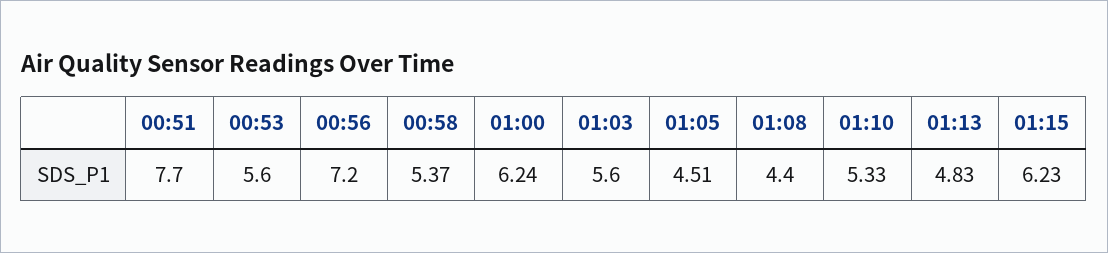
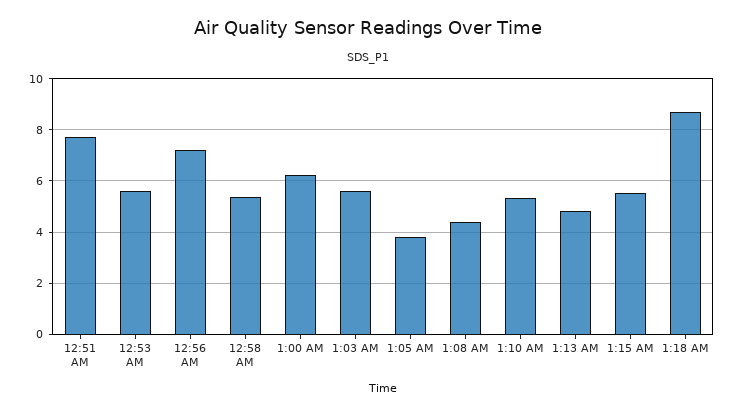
01:05: 4.51 -> 3.75
01:15: 6.23 -> 5.5
1:18 AM: none -> 8.75

